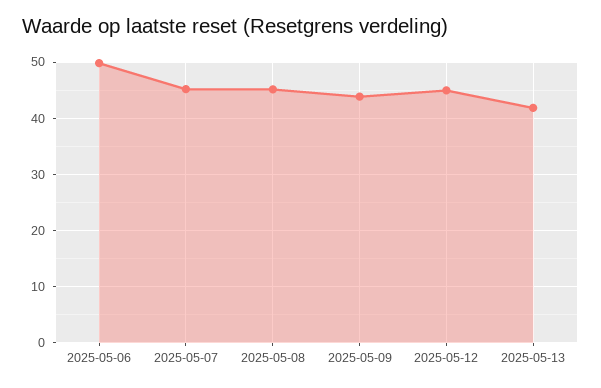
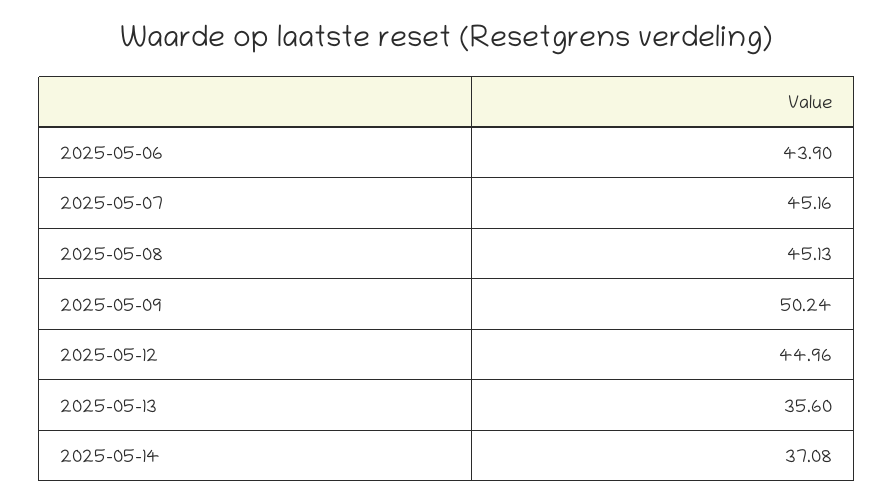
2025-05-06: 50 -> 43.9
2025-05-09: 44 -> 50.24
2025-05-13: 42 -> 35.6
2025-05-14: none -> 37.08

